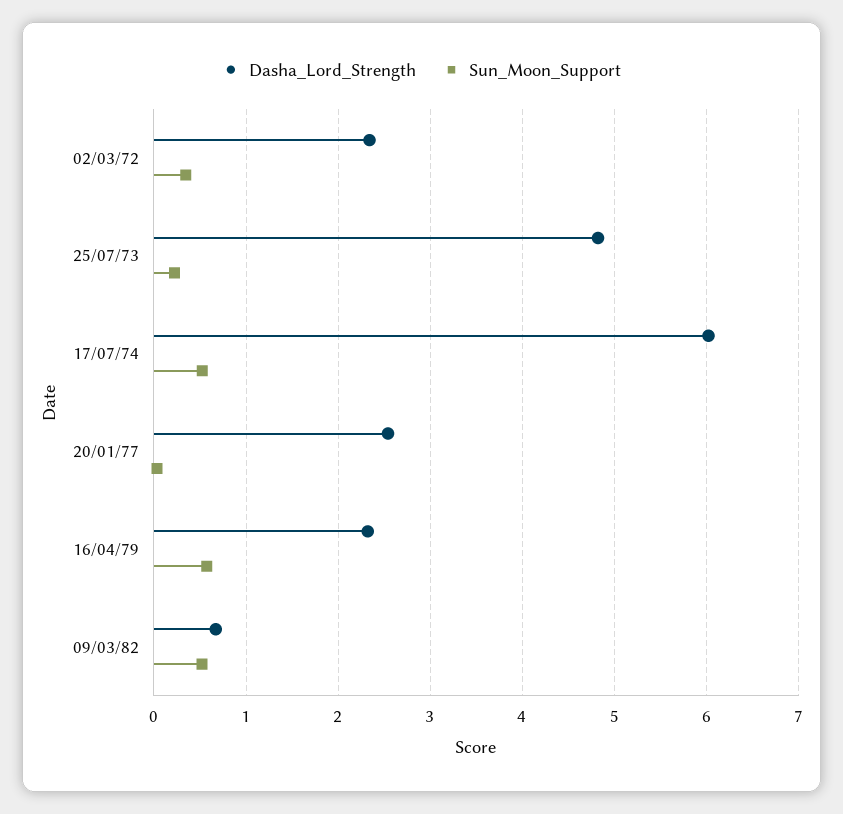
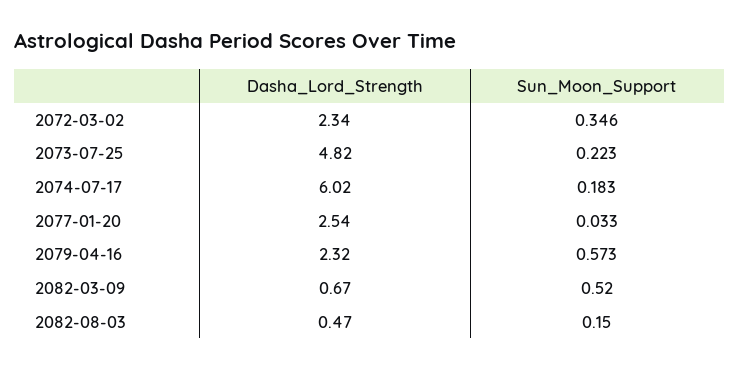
Sun_Moon_Support, 17/07/74: 0.5 -> 0.183
Dasha_Lord_Strength, 2082-08-03: none -> 0.47
Sun_Moon_Support, 2082-08-03: none -> 0.15

